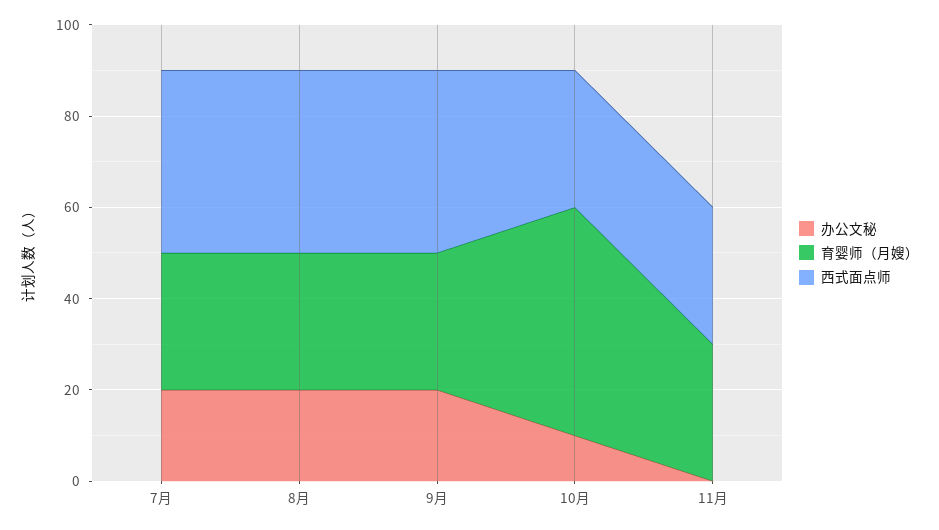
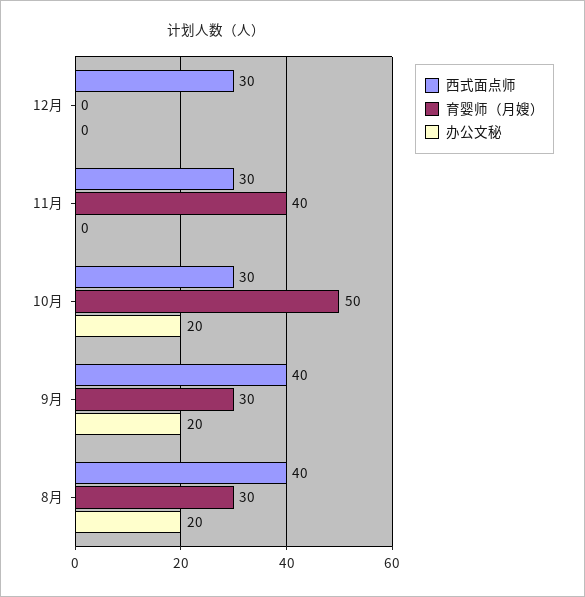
办公文秘, 7月: 20 -> none
育婴师（月嫂）, 7月: 30 -> none
西式面点师, 7月: 40 -> none
办公文秘, 10月: 10 -> 20
育婴师（月嫂）, 11月: 30 -> 40
西式面点师, 12月: none -> 30
育婴师（月嫂）, 12月: none -> 0
办公文秘, 12月: none -> 0

